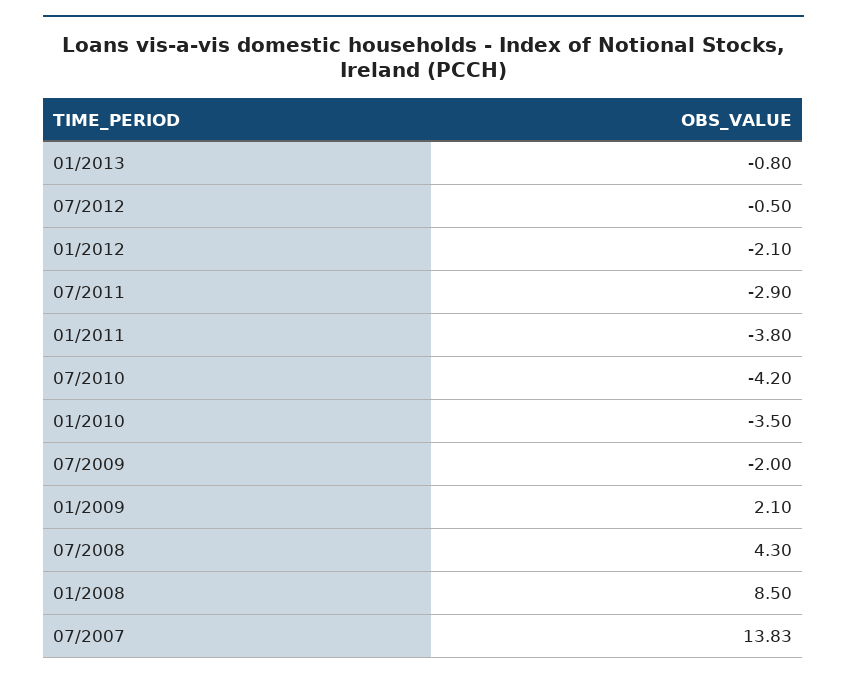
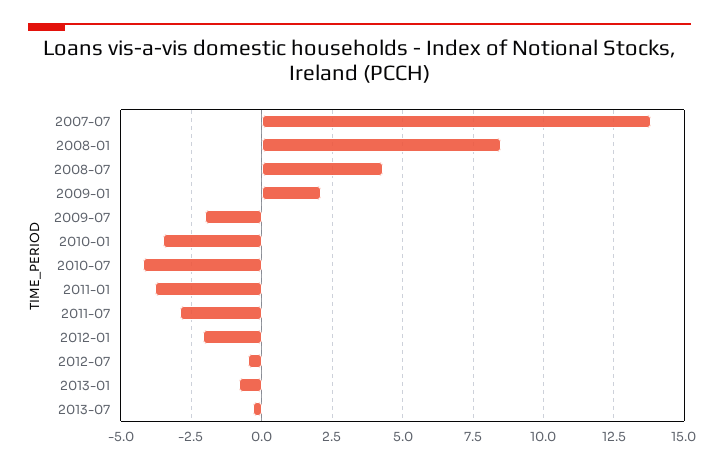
2013-07: none -> -0.25

